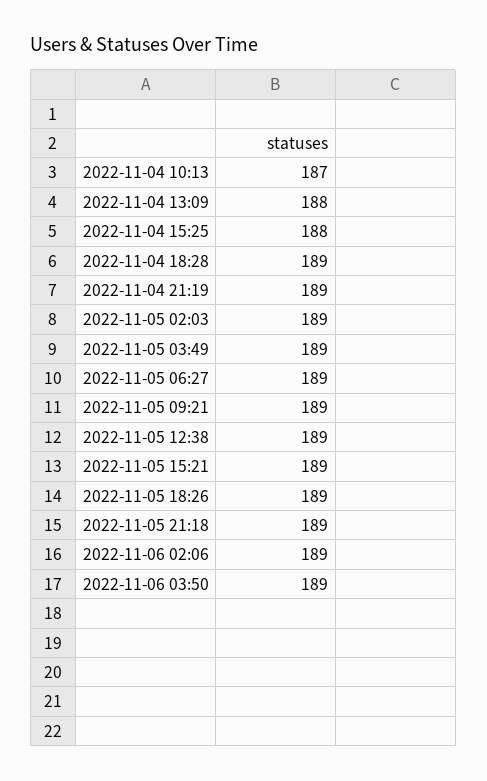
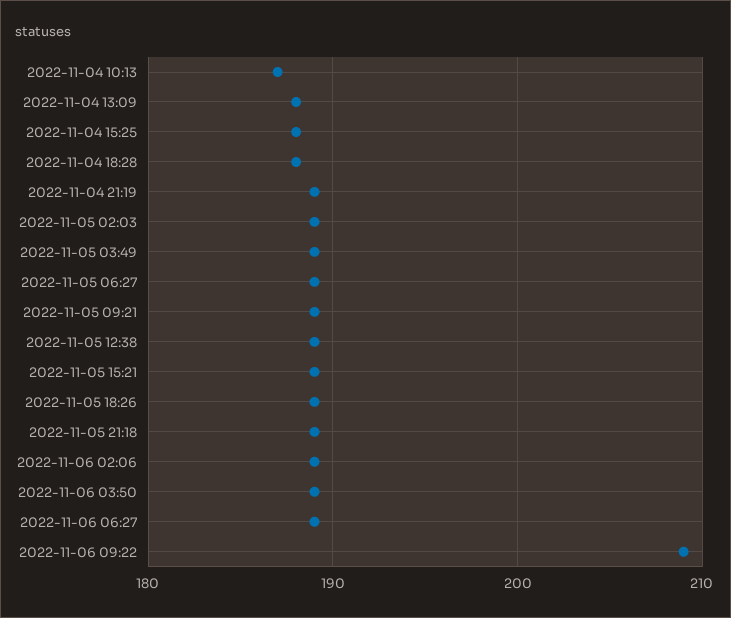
2022-11-04 18:28: 189 -> 188
2022-11-06 06:27: none -> 189
2022-11-06 09:22: none -> 209

